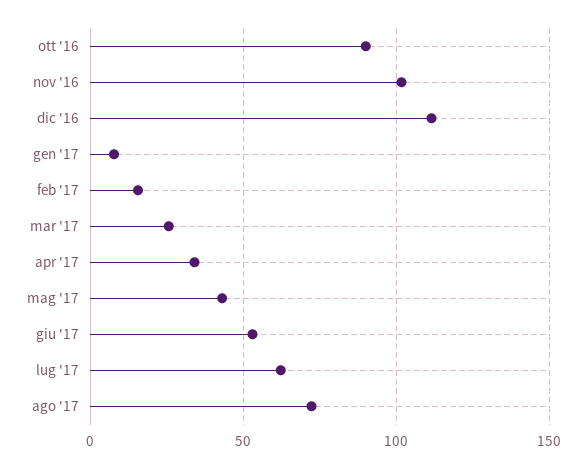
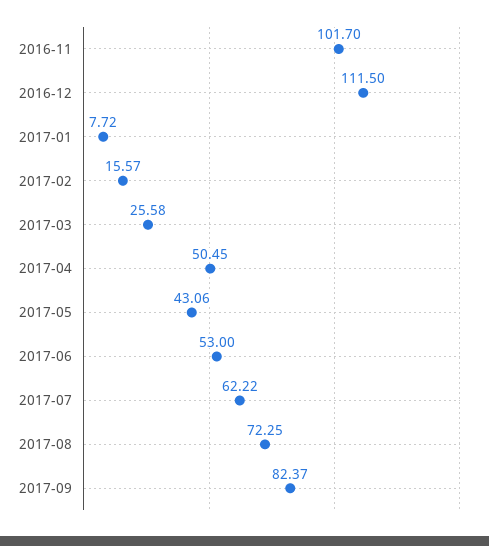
ott '16: 90 -> none
apr '17: 35 -> 50.45
2017-09: none -> 82.37

